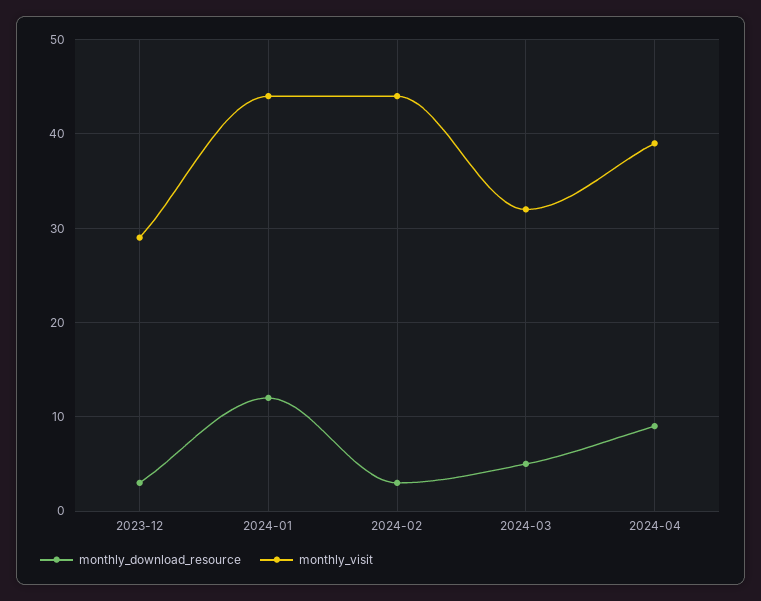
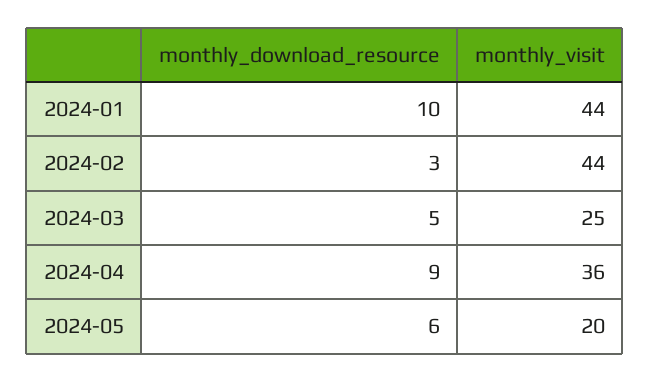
monthly_download_resource, 2023-12: 3 -> none
monthly_visit, 2023-12: 29 -> none
monthly_download_resource, 2024-01: 12 -> 10
monthly_visit, 2024-03: 32 -> 25
monthly_visit, 2024-04: 39 -> 36
monthly_download_resource, 2024-05: none -> 6
monthly_visit, 2024-05: none -> 20

